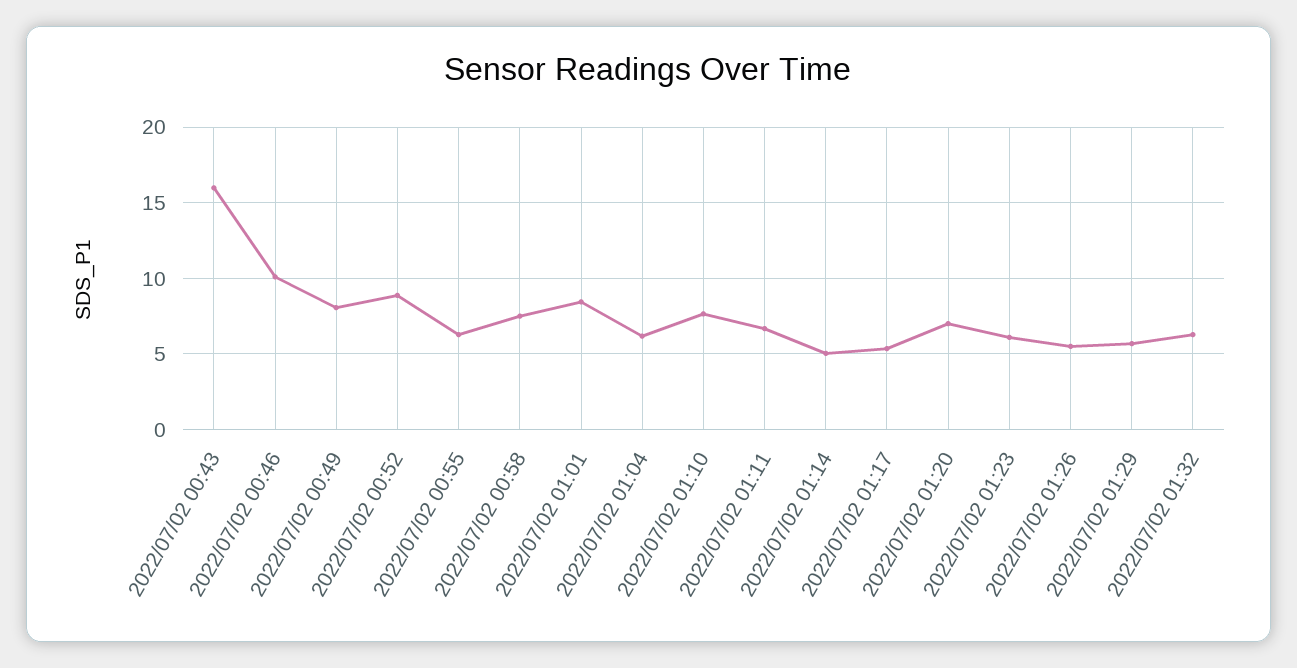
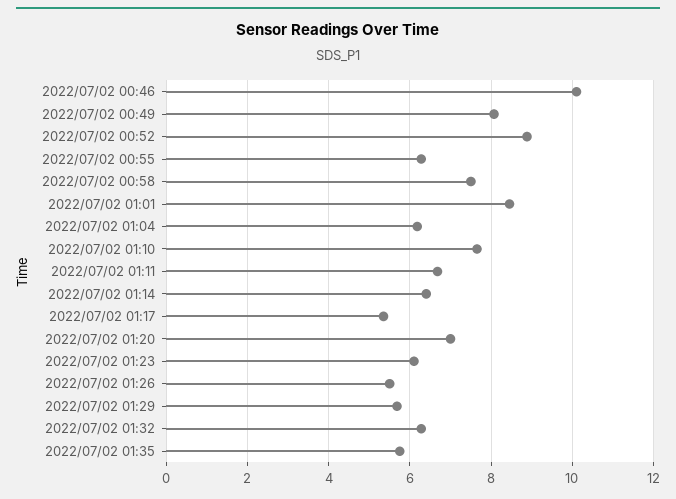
2022/07/02 00:43: 16 -> none
2022/07/02 01:14: 5 -> 6.4
2022/07/02 01:35: none -> 5.8

